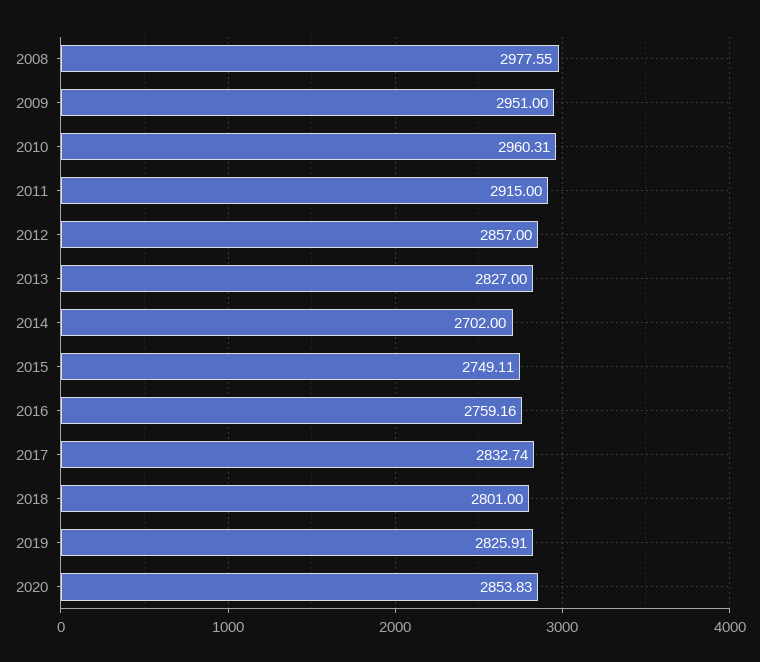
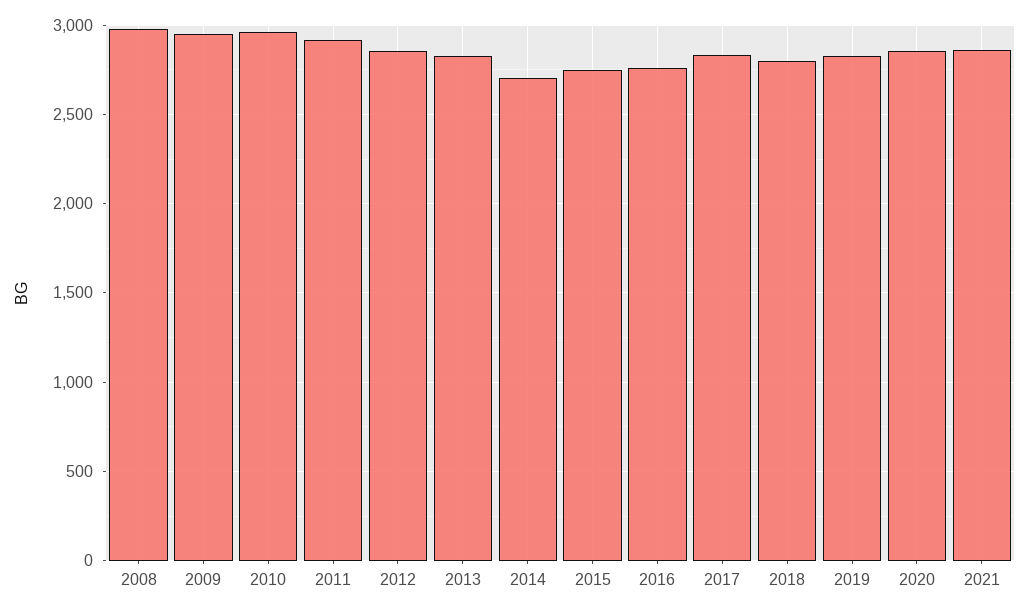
2021: none -> 2850

